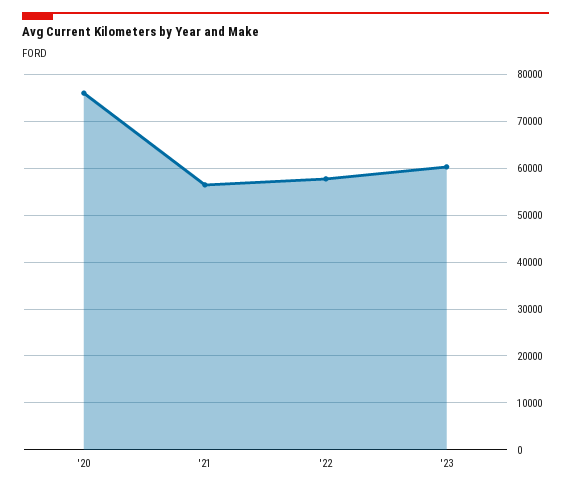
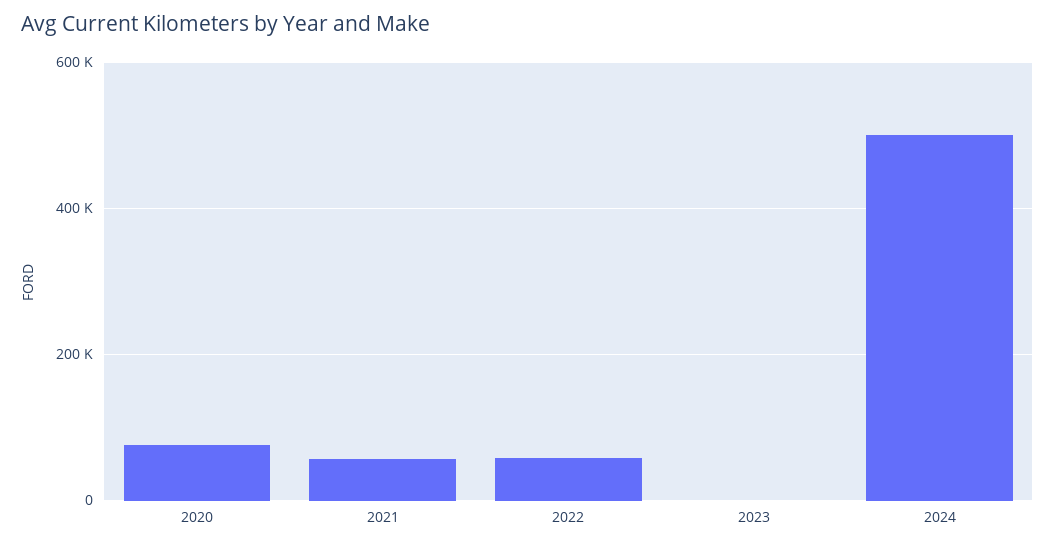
'23: 60000 -> 0
2024: none -> 500000

